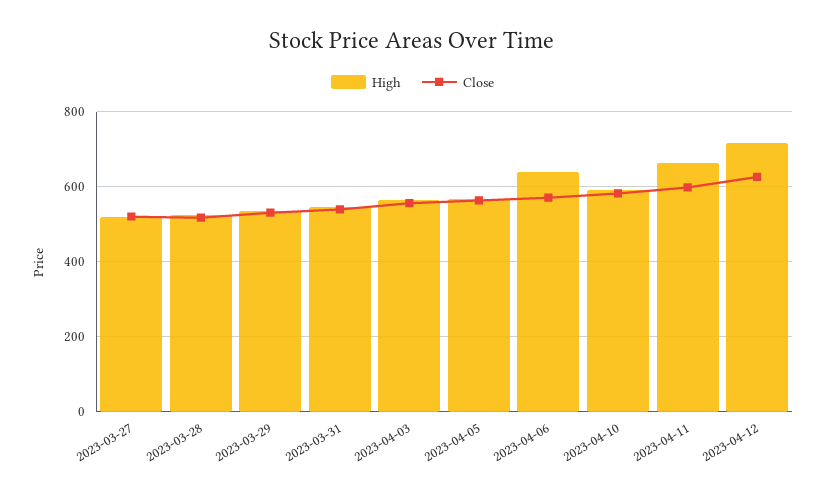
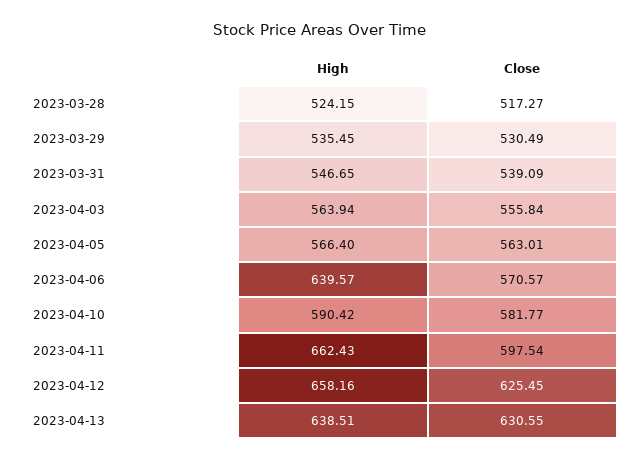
High, 2023-03-27: 520 -> none
Close, 2023-03-27: 520 -> none
High, 2023-04-12: 720 -> 658.16
High, 2023-04-13: none -> 638.51
Close, 2023-04-13: none -> 630.55

